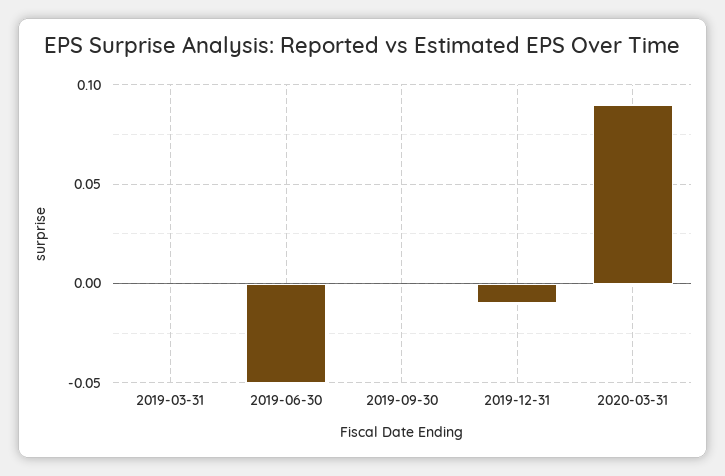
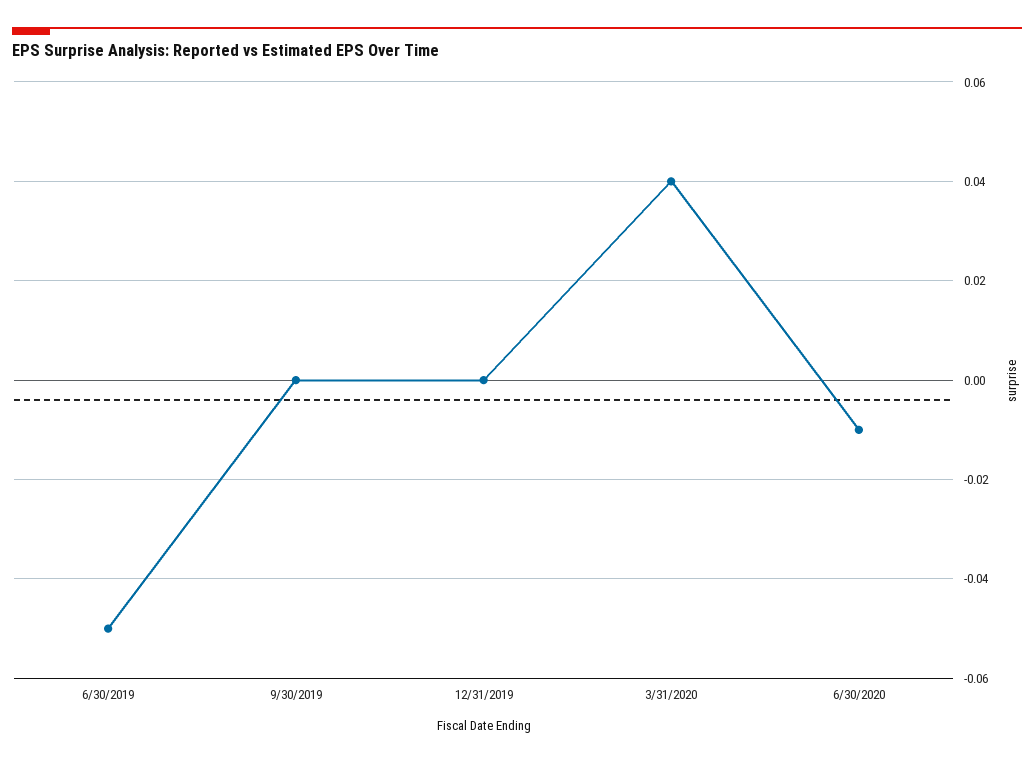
2019-03-31: 0 -> none
2019-12-31: -0.01 -> 0
2020-03-31: 0.09 -> 0.04
6/30/2020: none -> -0.01

